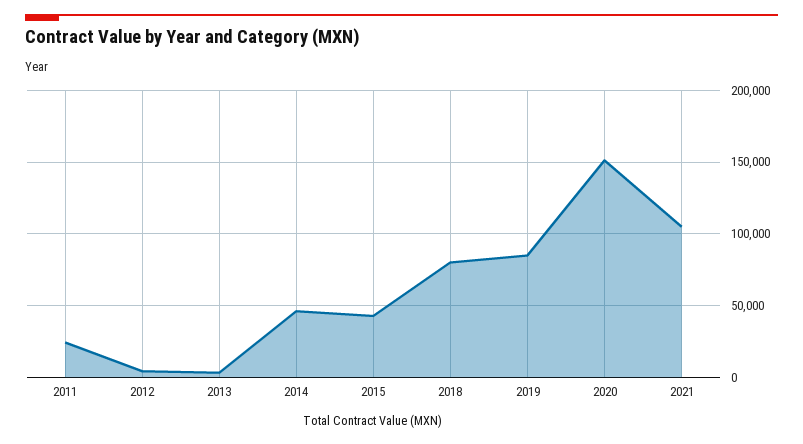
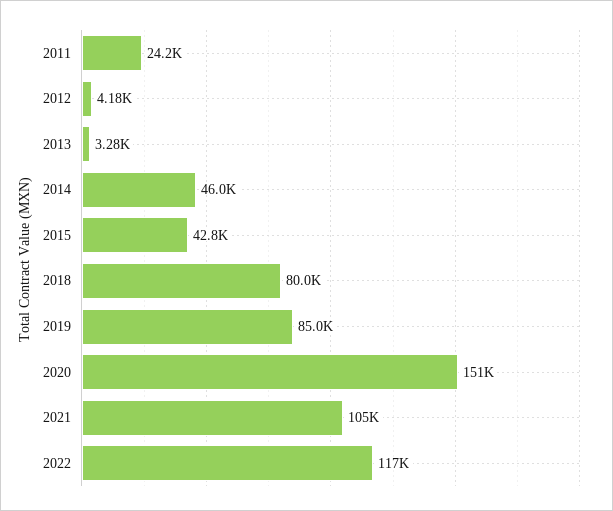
2022: none -> 117000

